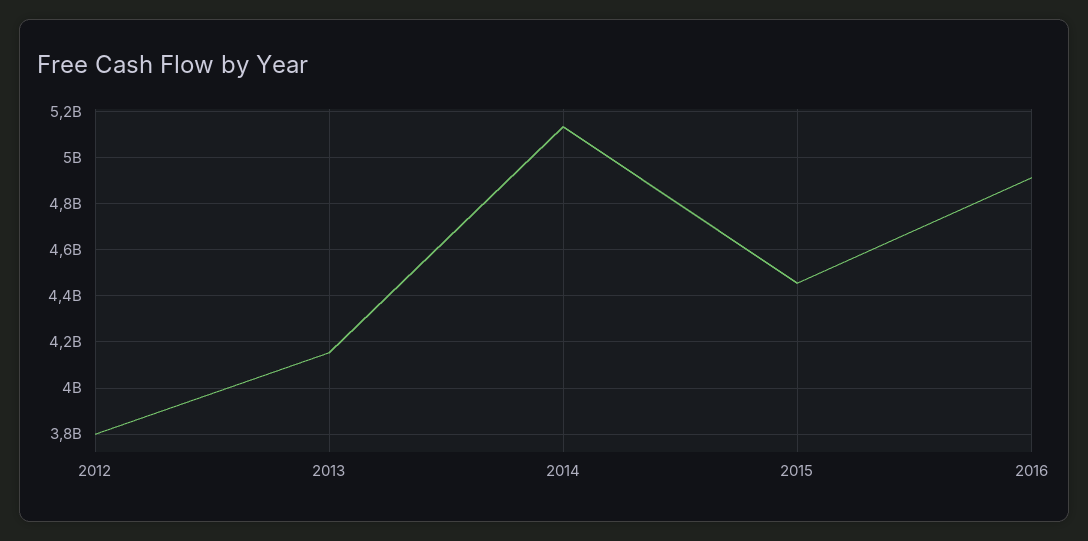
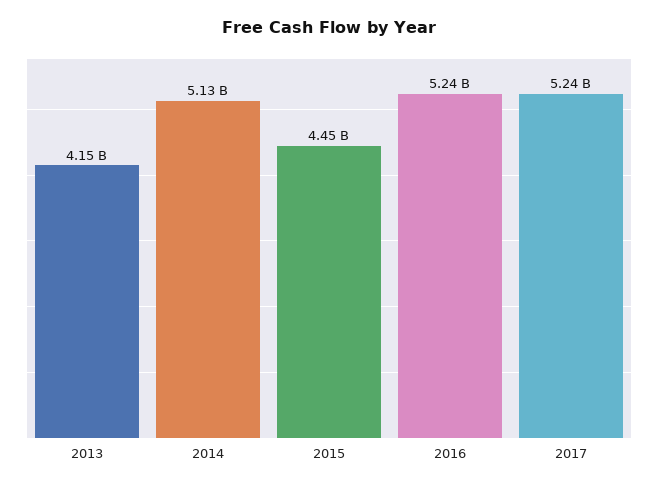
2012: 3800000000 -> none
2016: 4900000000 -> 5240000000
2017: none -> 5240000000

